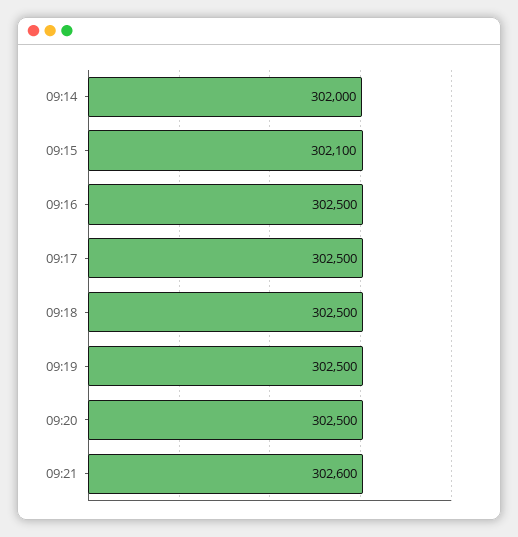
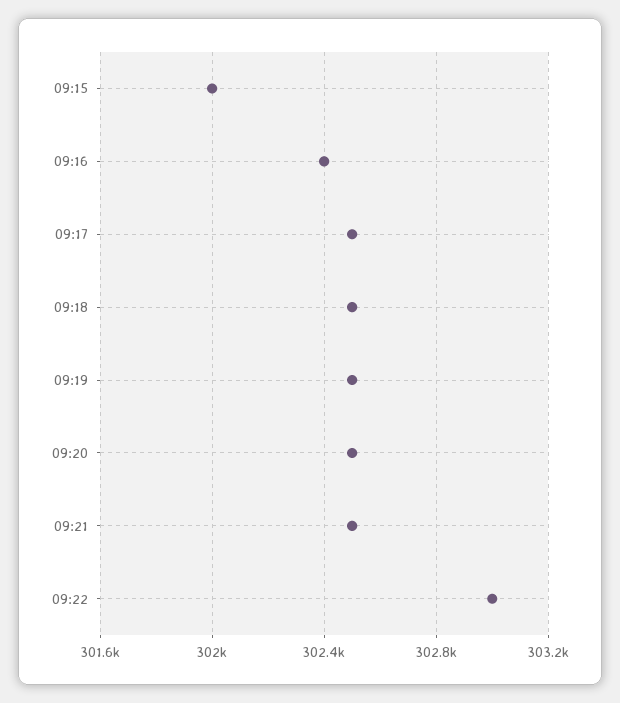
09:14: 302000 -> none
09:15: 302100 -> 302000
09:16: 302500 -> 302400
09:21: 302600 -> 302500
09:22: none -> 303000

